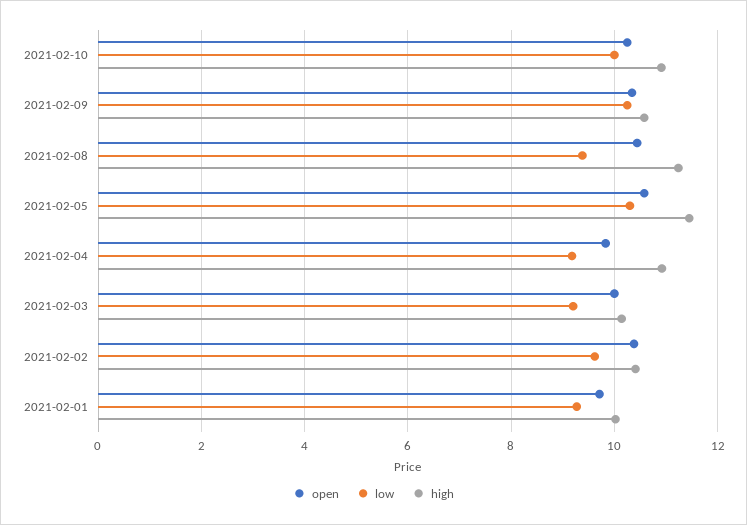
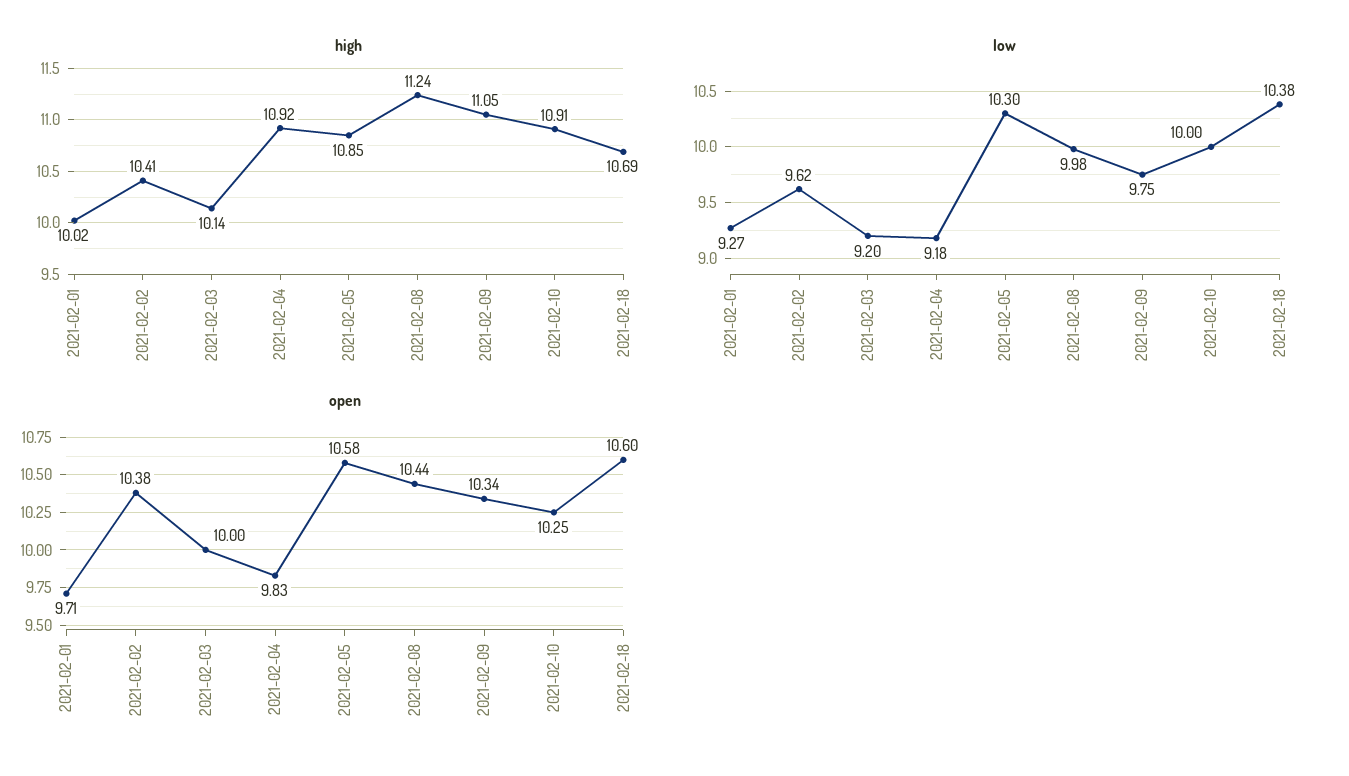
low, 2021-02-09: 10.2 -> 9.75
high, 2021-02-09: 10.6 -> 11.05
low, 2021-02-08: 9.4 -> 9.98
high, 2021-02-05: 11.4 -> 10.85
high, 2021-02-18: none -> 10.69
low, 2021-02-18: none -> 10.38
open, 2021-02-18: none -> 10.6

